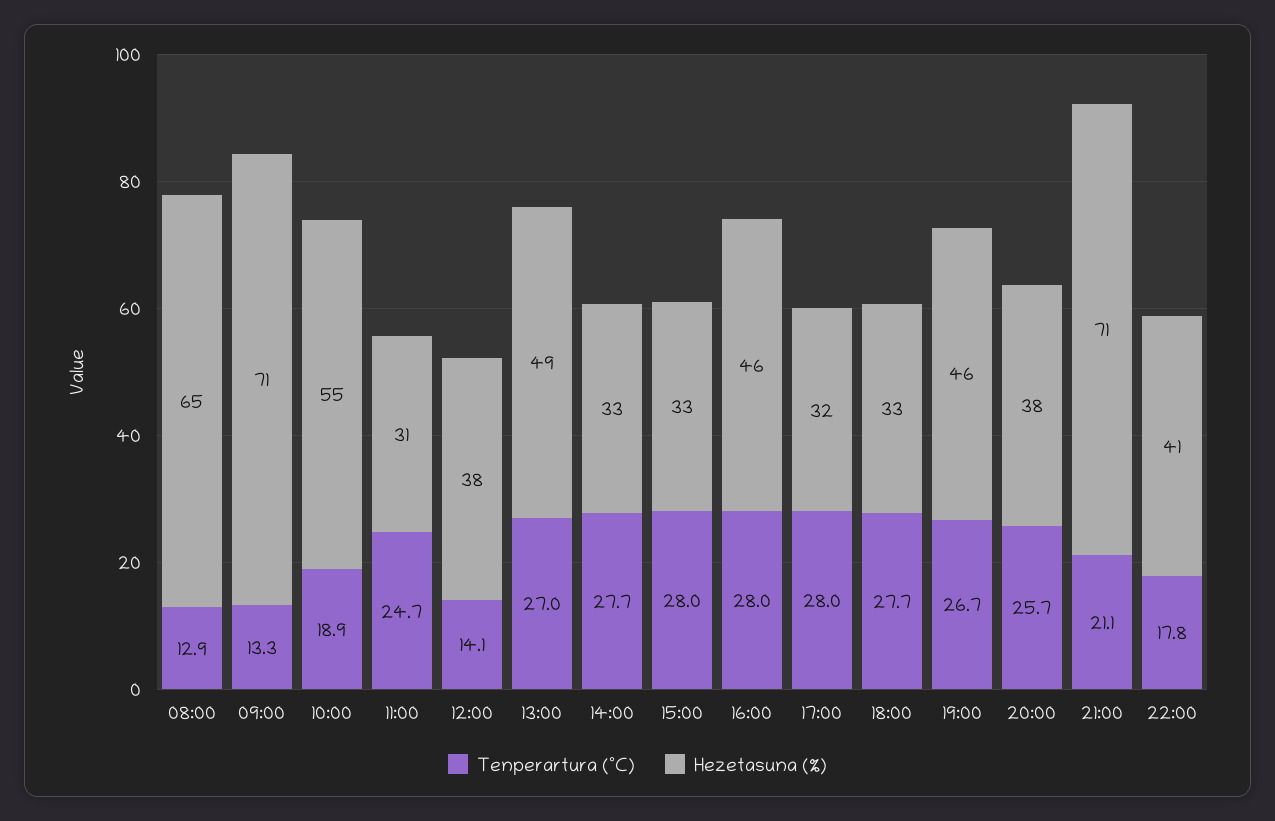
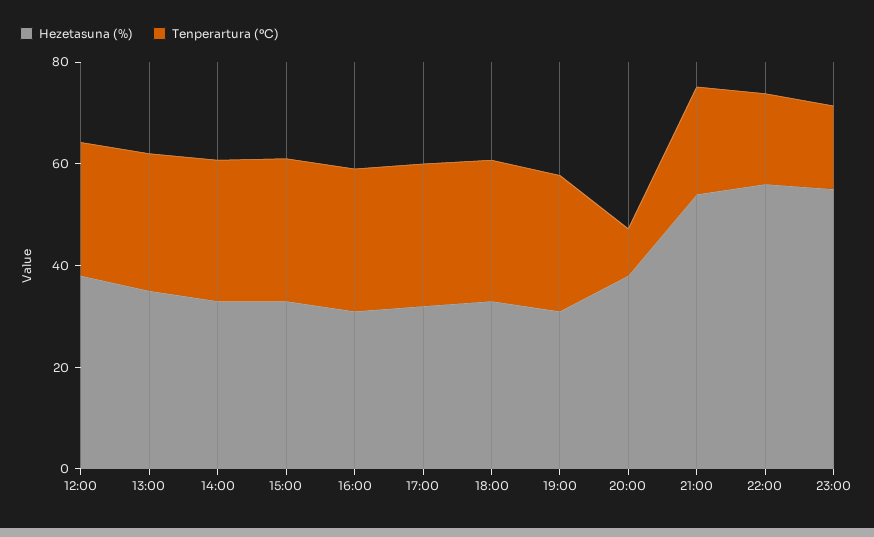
Tenperartura (ºC), 08:00: 12.9 -> none
Hezetasuna (%), 08:00: 65 -> none
Tenperartura (ºC), 09:00: 13.3 -> none
Hezetasuna (%), 09:00: 71 -> none
Tenperartura (ºC), 10:00: 18.9 -> none
Hezetasuna (%), 10:00: 55 -> none
Tenperartura (ºC), 11:00: 24.7 -> none
Hezetasuna (%), 11:00: 31 -> none
Tenperartura (ºC), 12:00: 14.1 -> 25
Hezetasuna (%), 13:00: 49 -> 35
Hezetasuna (%), 16:00: 46 -> 30
Hezetasuna (%), 19:00: 46 -> 30
Tenperartura (ºC), 20:00: 25.7 -> 10
Hezetasuna (%), 21:00: 71 -> 55
Hezetasuna (%), 22:00: 41 -> 55
Hezetasuna (%), 23:00: none -> 55
Tenperartura (ºC), 23:00: none -> 15

